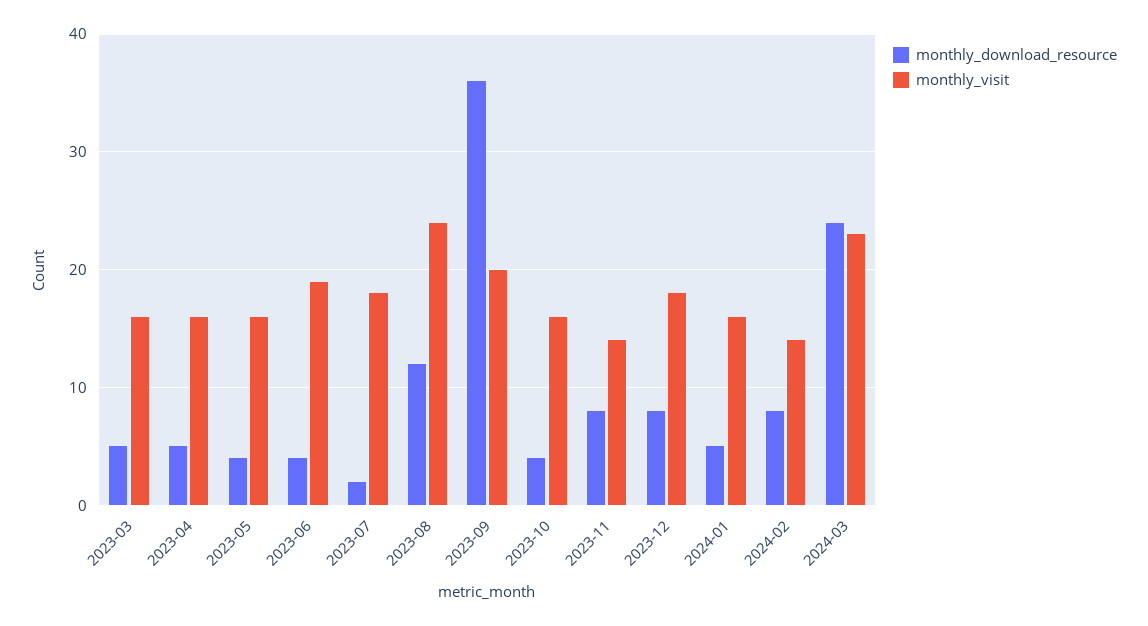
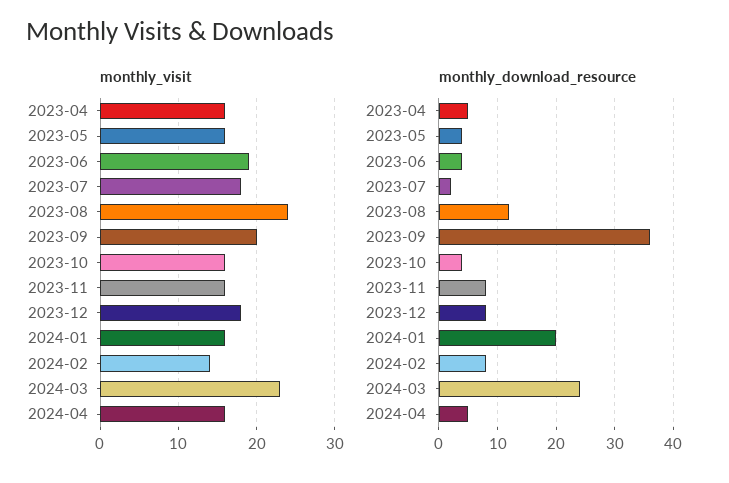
monthly_download_resource, 2023-03: 5 -> none
monthly_visit, 2023-03: 16 -> none
monthly_visit, 2023-11: 14 -> 16
monthly_download_resource, 2024-01: 5 -> 20
monthly_visit, 2024-04: none -> 16
monthly_download_resource, 2024-04: none -> 5

